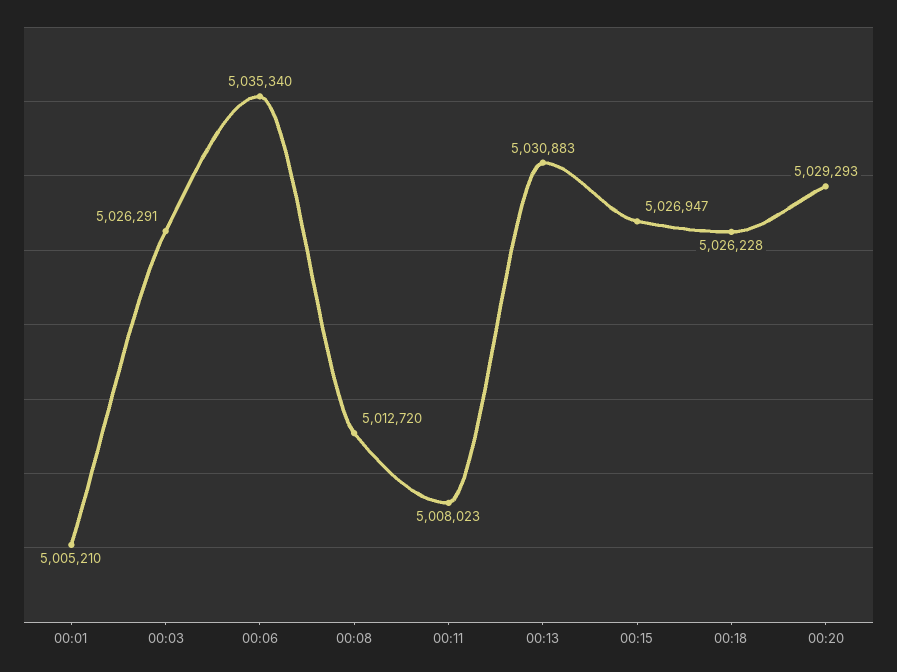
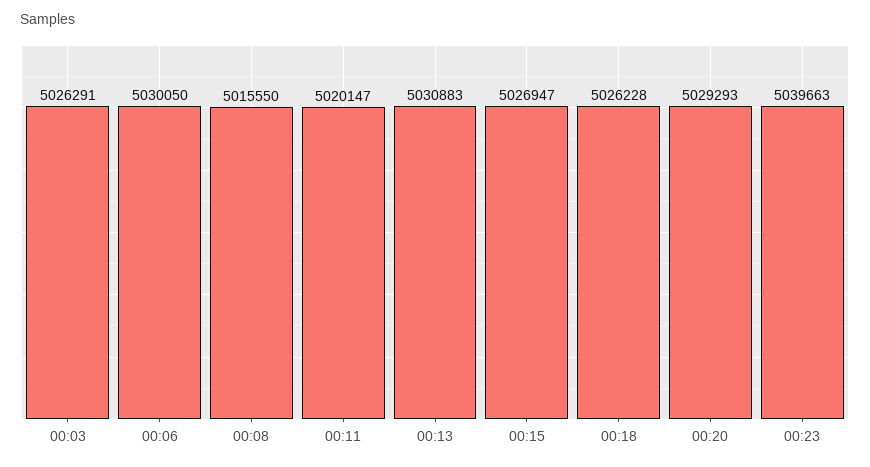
00:01: 5005210 -> none
00:06: 5035340 -> 5030050
00:08: 5012720 -> 5015550
00:11: 5008023 -> 5020147
00:23: none -> 5039663

